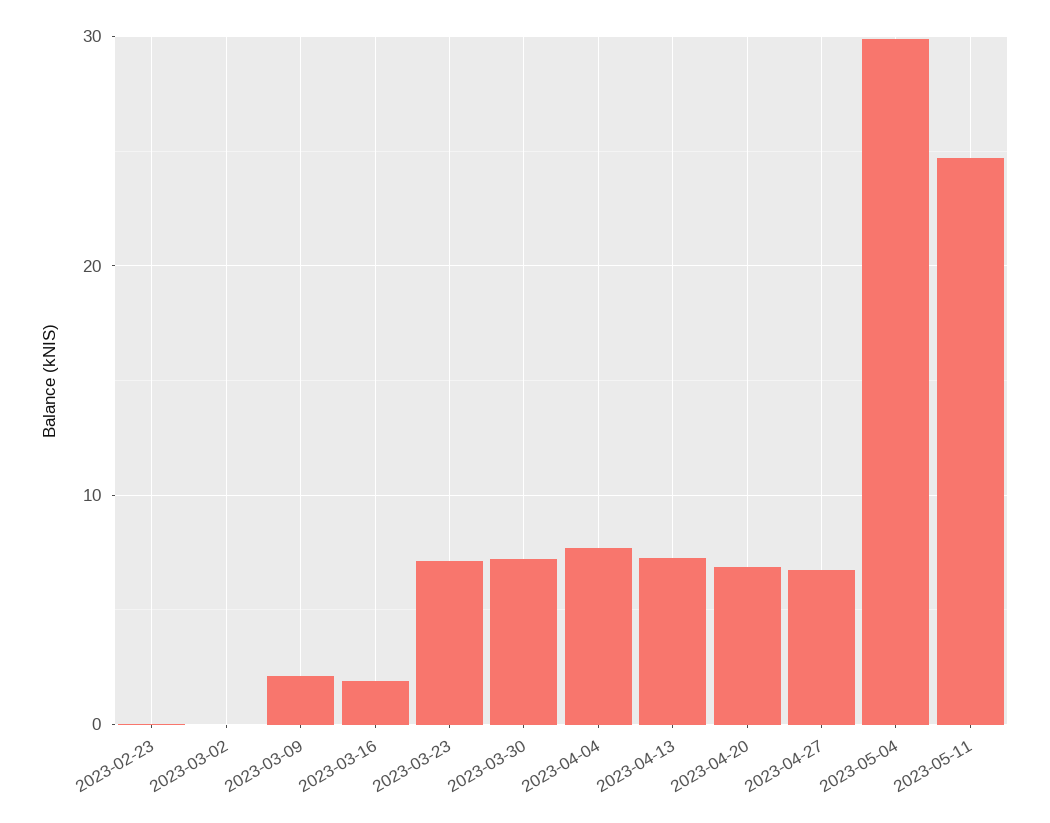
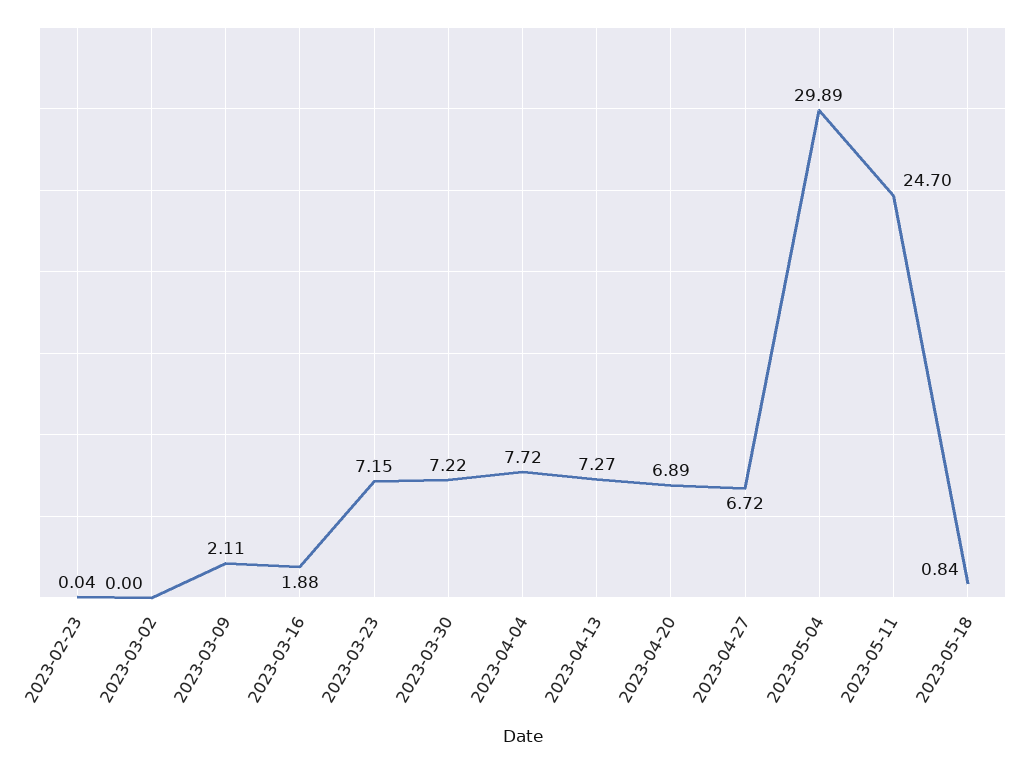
2023-05-18: none -> 0.84

